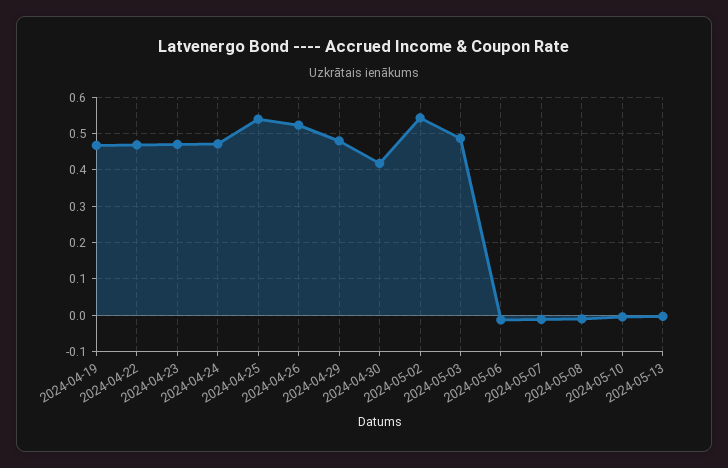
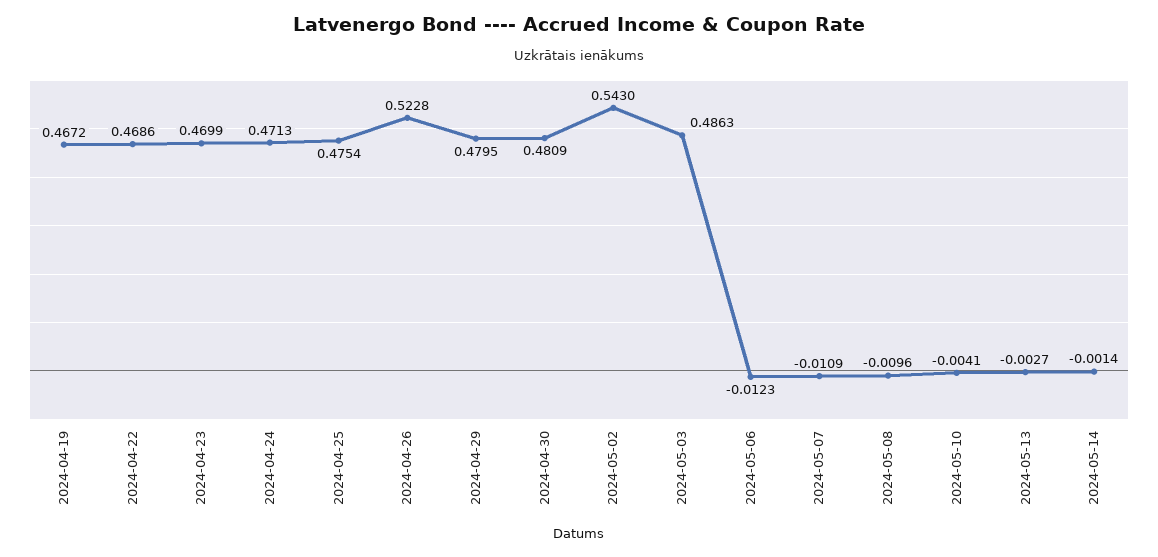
2024-04-25: 0.54 -> 0.4754
2024-04-30: 0.42 -> 0.4809
2024-05-14: none -> -0.0014

